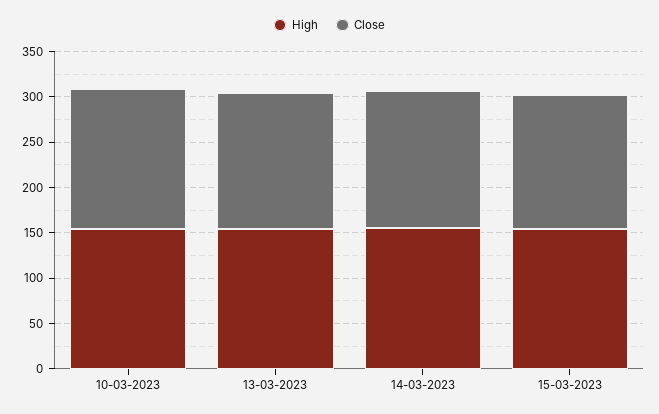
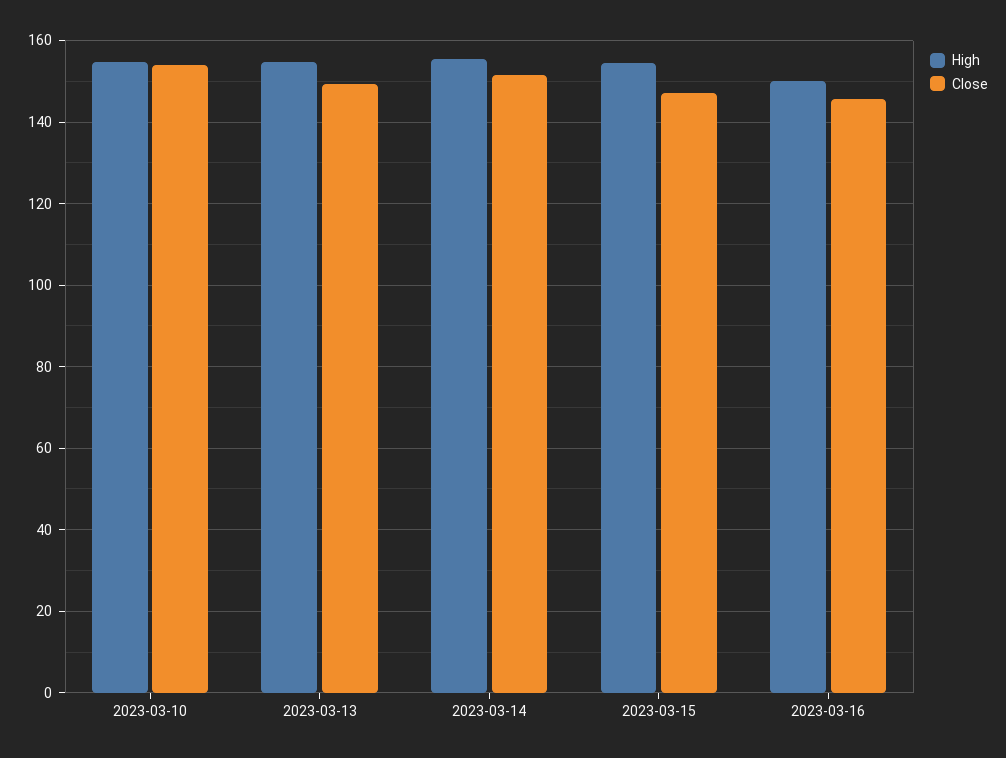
High, 2023-03-16: none -> 150
Close, 2023-03-16: none -> 146

